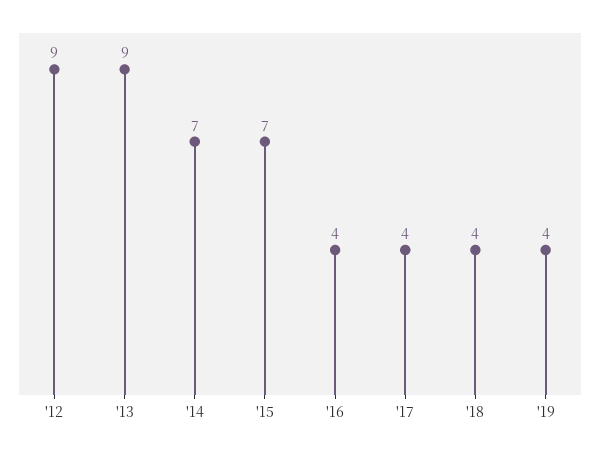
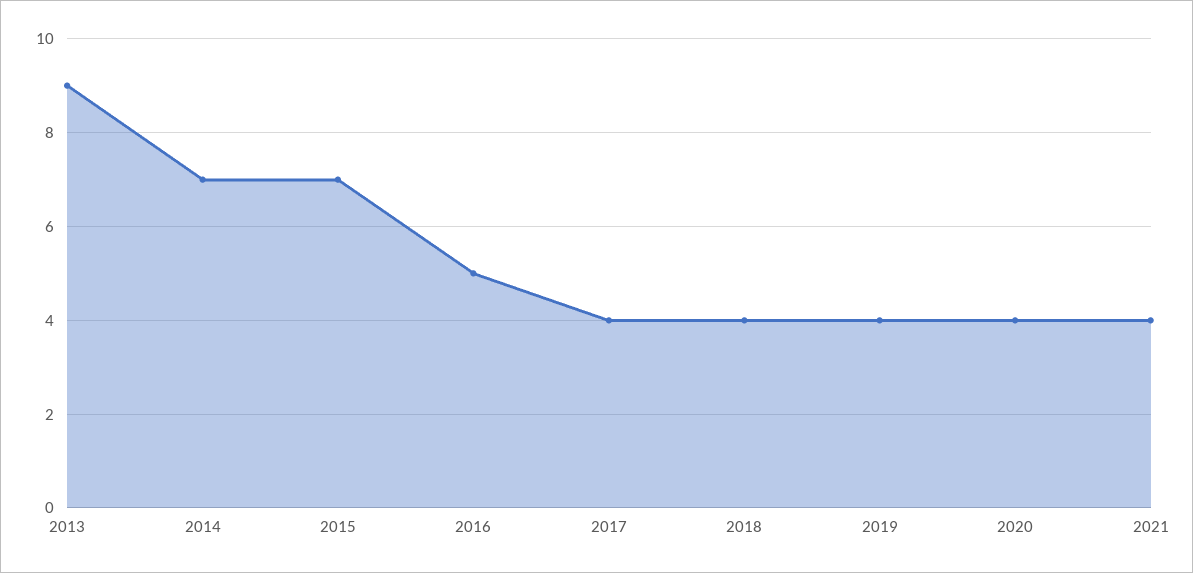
'12: 9 -> none
'16: 4 -> 5
2020: none -> 4
2021: none -> 4

